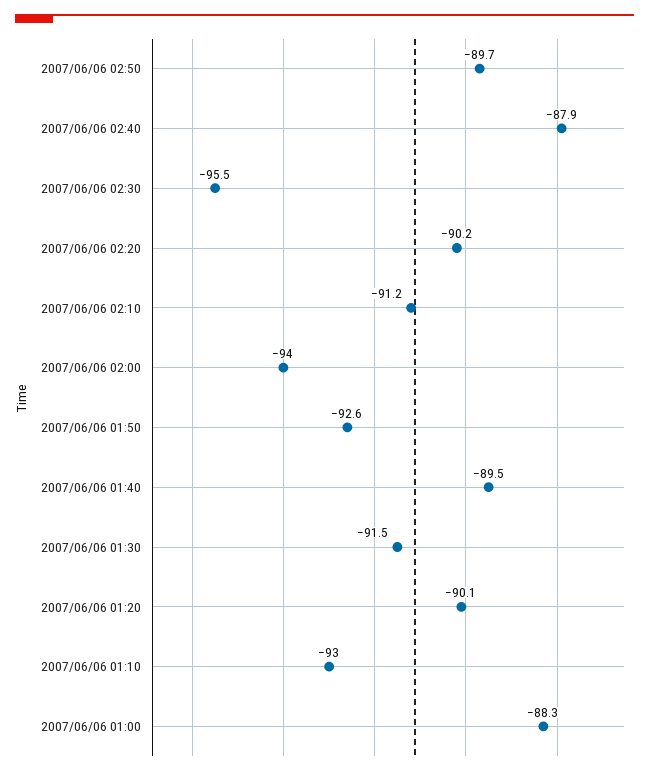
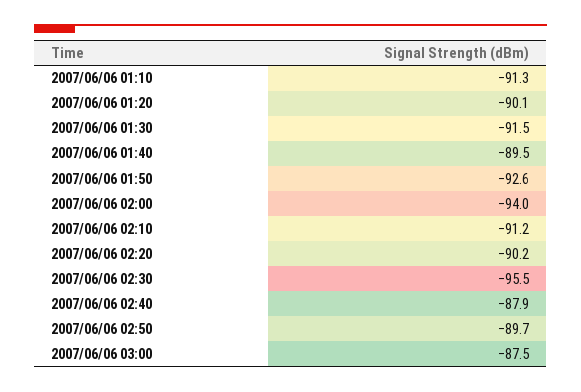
2007/06/06 01:10: -93 -> -91.3
2007/06/06 01:00: -88.3 -> none
2007/06/06 03:00: none -> -87.5

